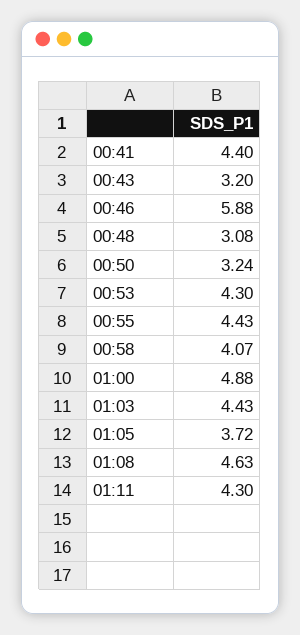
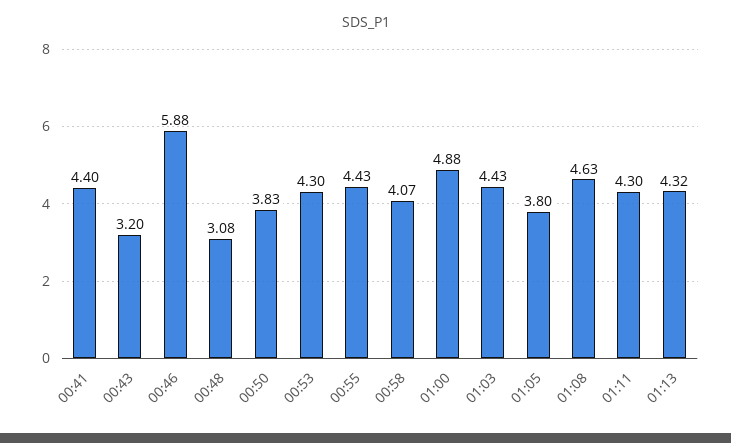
00:50: 3.24 -> 3.83
01:05: 3.72 -> 3.8
01:13: none -> 4.32

